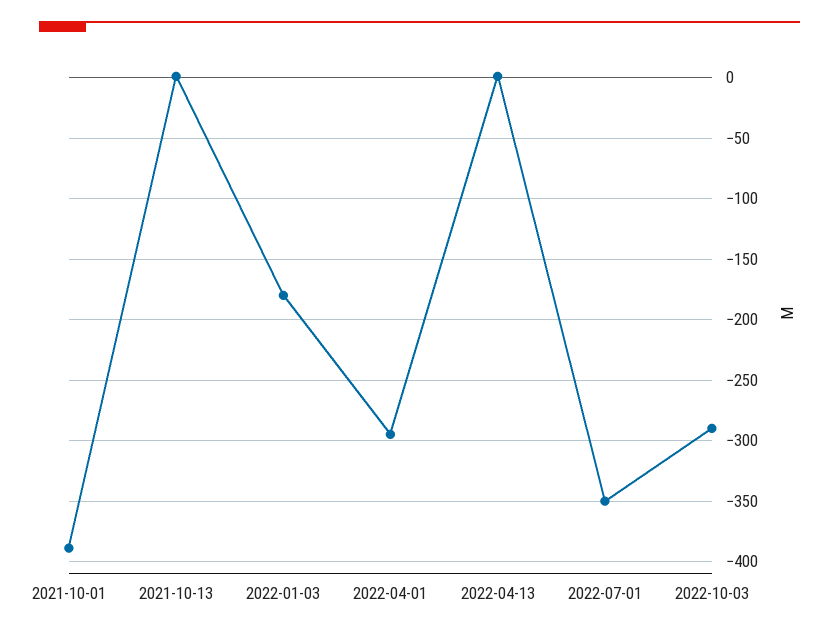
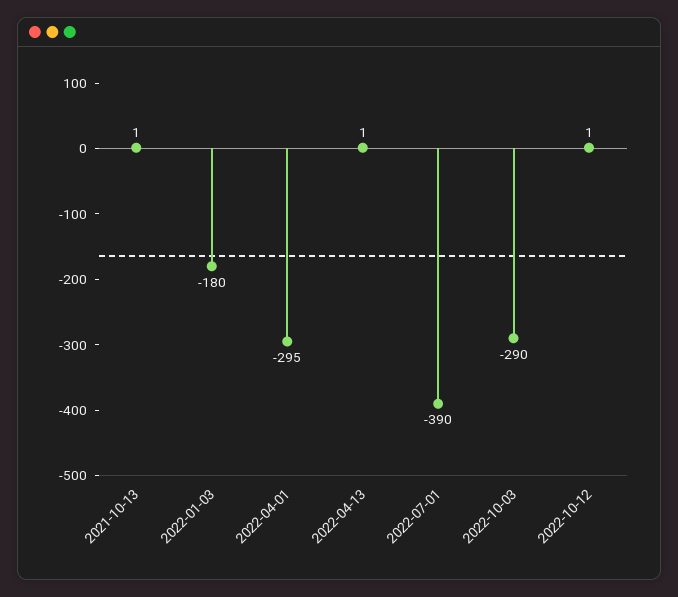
2021-10-01: -390 -> none
2022-07-01: -350 -> -390
2022-10-12: none -> 1

